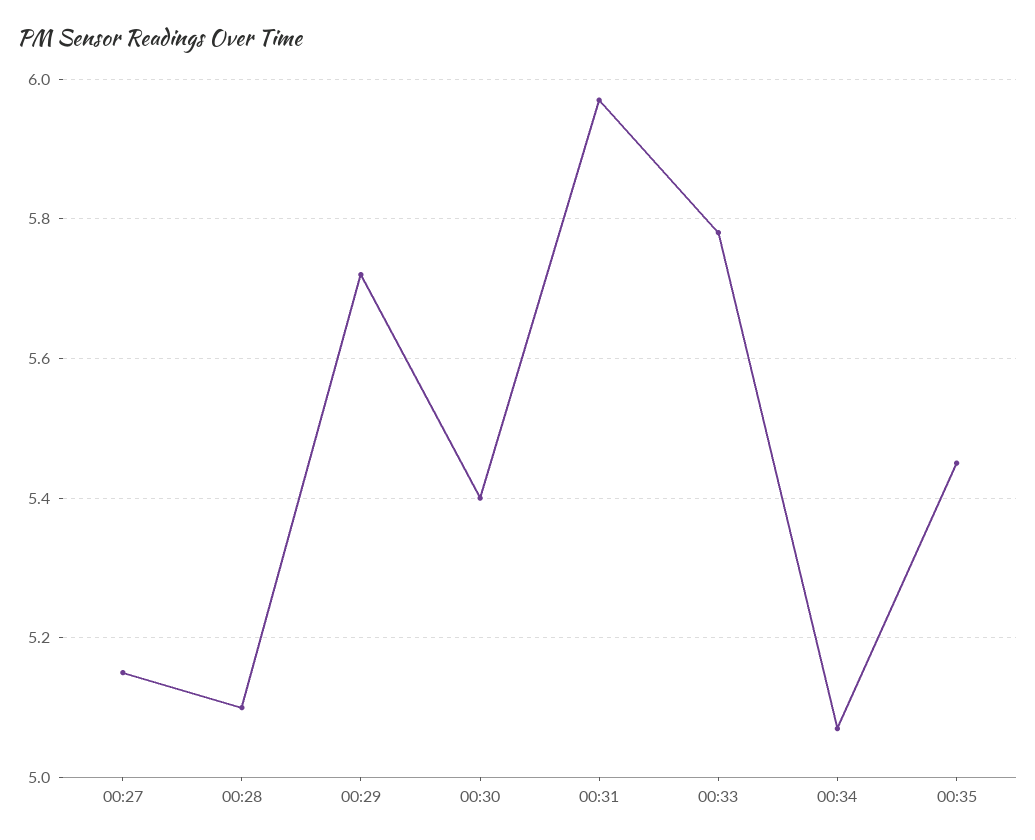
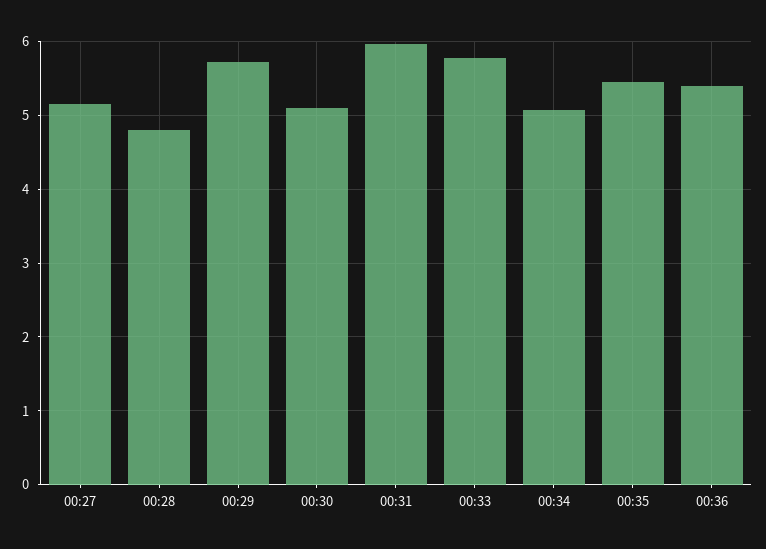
00:28: 5.1 -> 4.8
00:30: 5.4 -> 5.1
00:36: none -> 5.4

